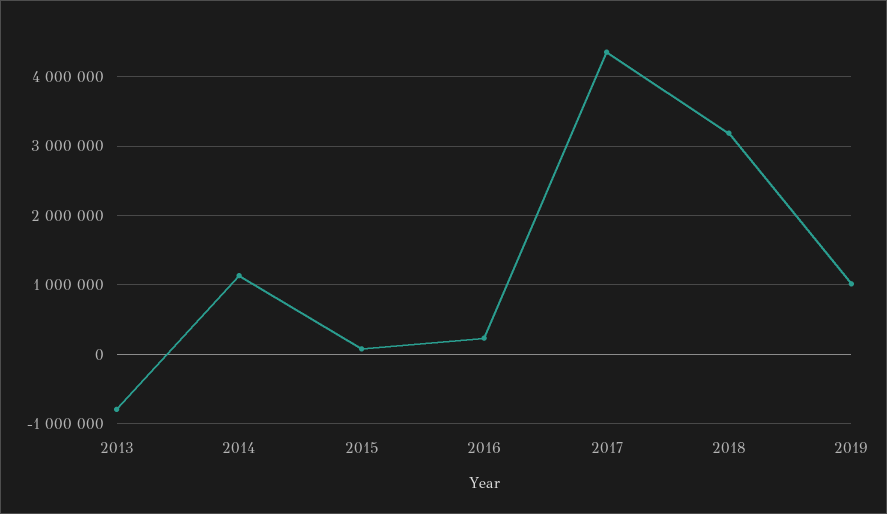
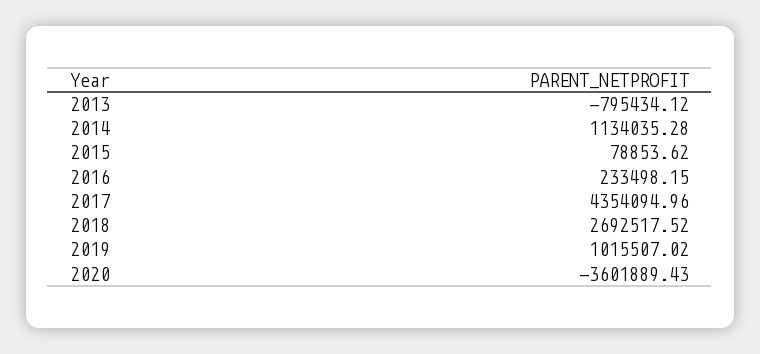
2018: 3200000 -> 2692517.52
2020: none -> -3601889.43

